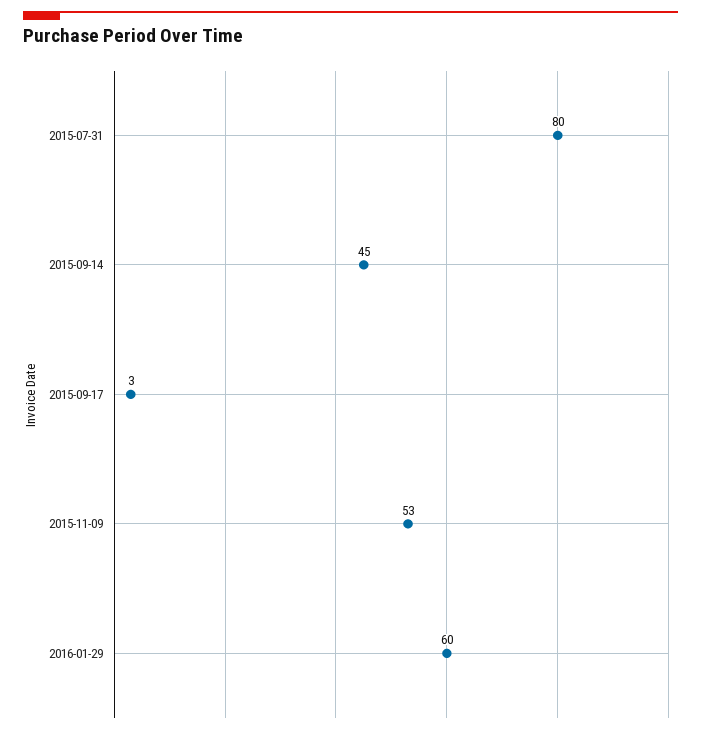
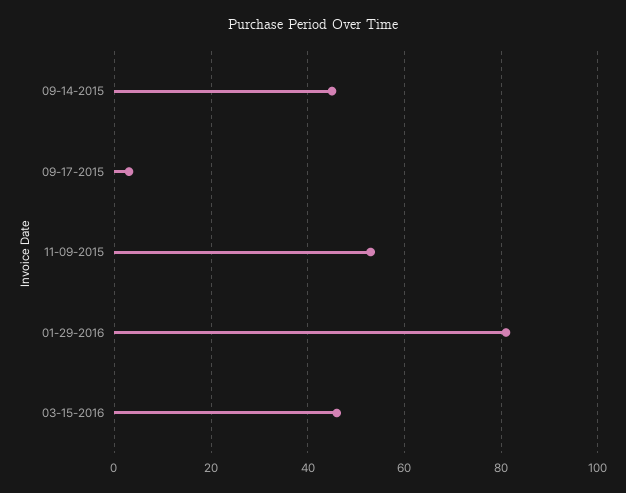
2015-07-31: 80 -> none
2016-01-29: 60 -> 80
03-15-2016: none -> 45

